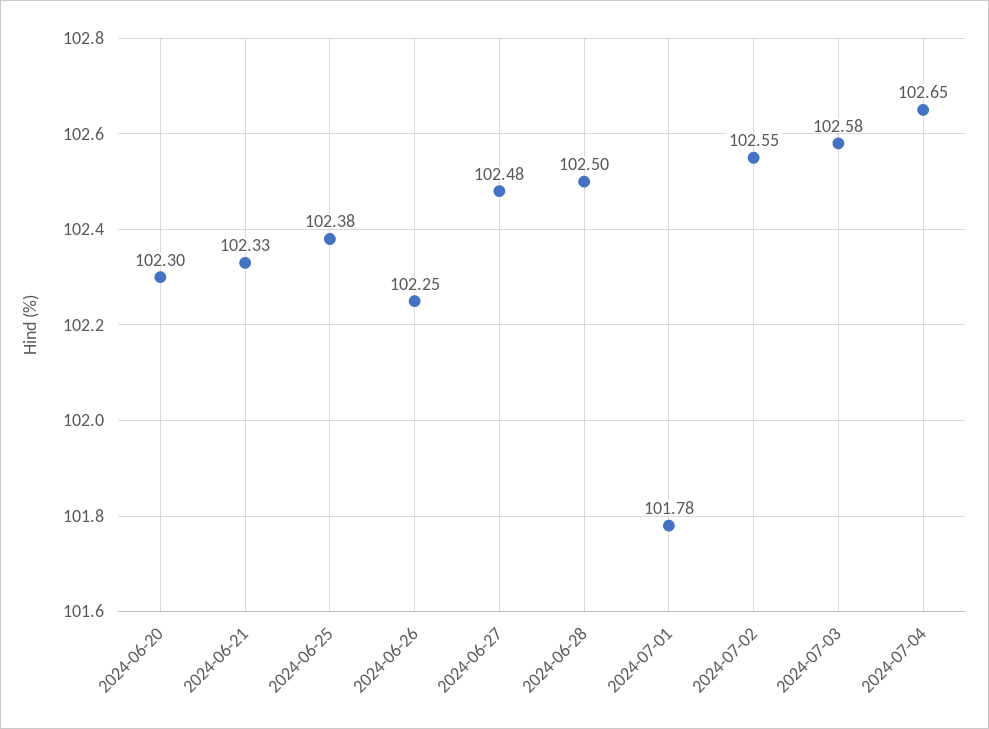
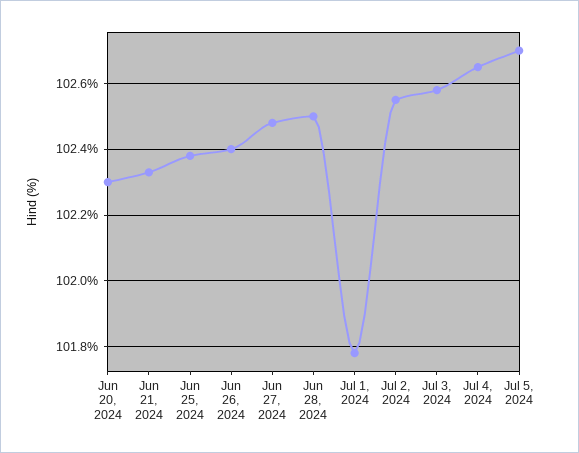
2024-06-26: 102.25 -> 102.4
Jul 5, 2024: none -> 102.7

